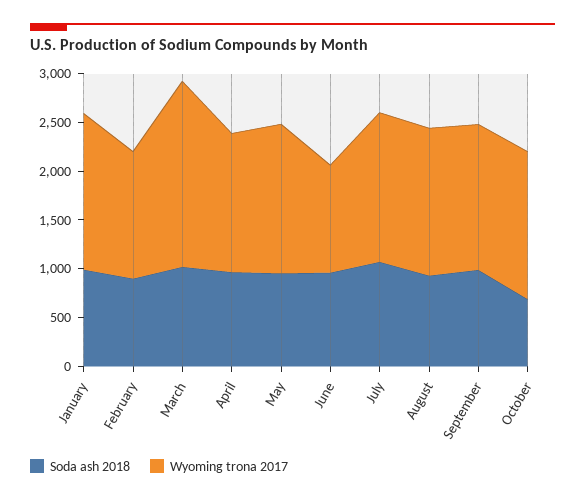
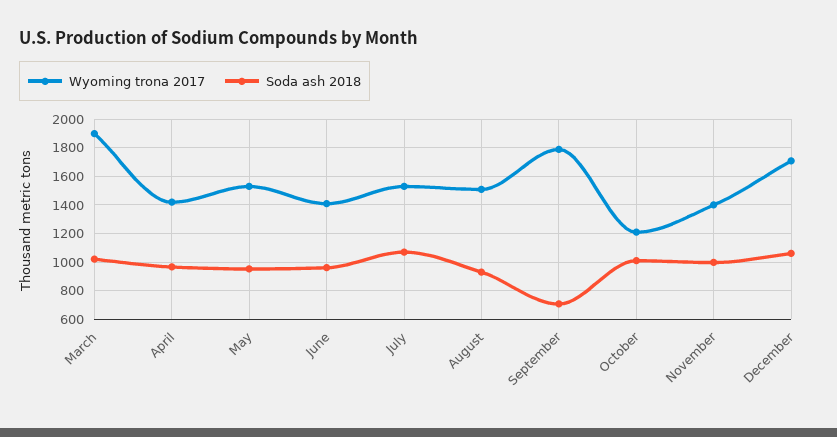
Soda ash 2018, January: 1000 -> none
Wyoming trona 2017, January: 1600 -> none
Soda ash 2018, February: 900 -> none
Wyoming trona 2017, February: 1300 -> none
Wyoming trona 2017, June: 1100 -> 1400
Soda ash 2018, September: 1000 -> 700
Wyoming trona 2017, September: 1500 -> 1800
Soda ash 2018, October: 700 -> 1000
Wyoming trona 2017, October: 1500 -> 1200
Wyoming trona 2017, November: none -> 1400
Soda ash 2018, November: none -> 1000
Wyoming trona 2017, December: none -> 1700
Soda ash 2018, December: none -> 1050

